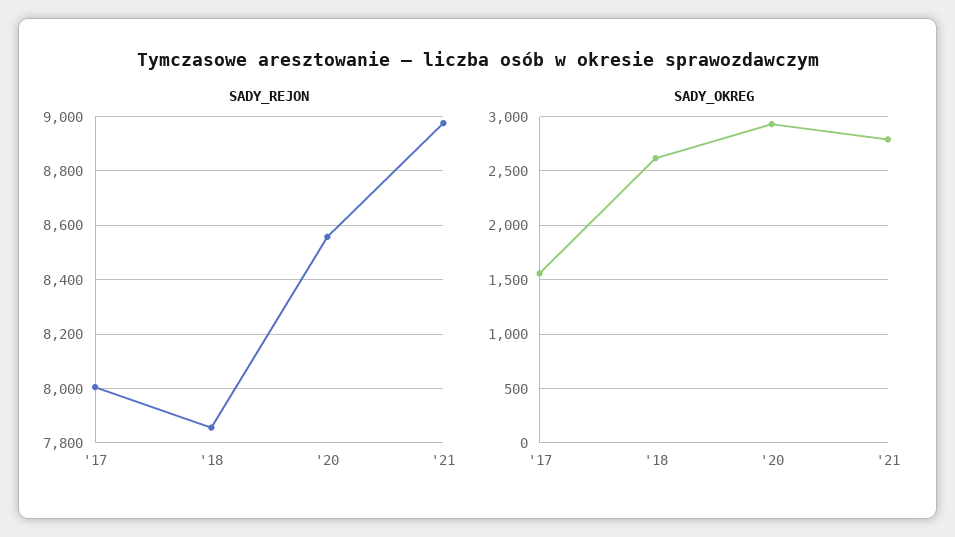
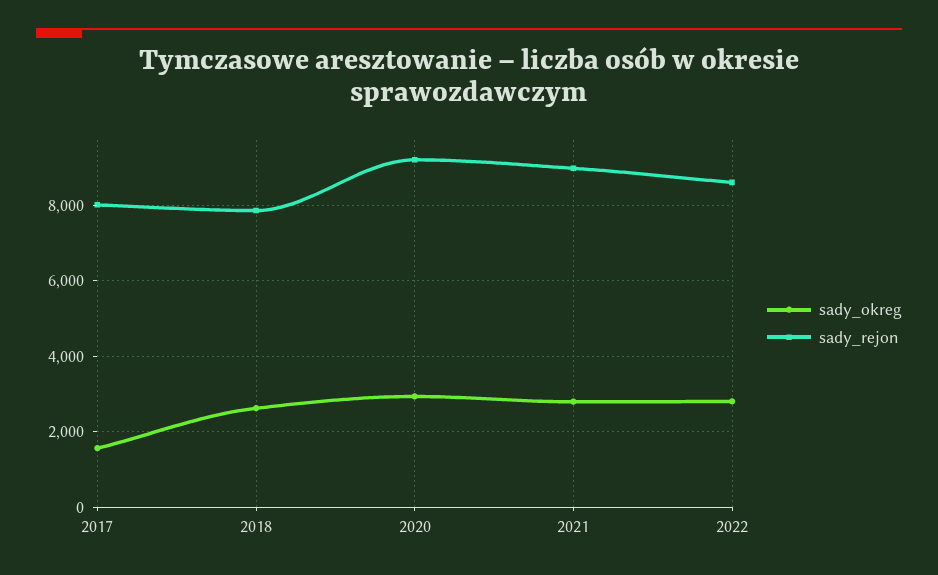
SADY_REJON, '20: 8550 -> 9200
SADY_OKREG, 2022: none -> 2800
SADY_REJON, 2022: none -> 8600

